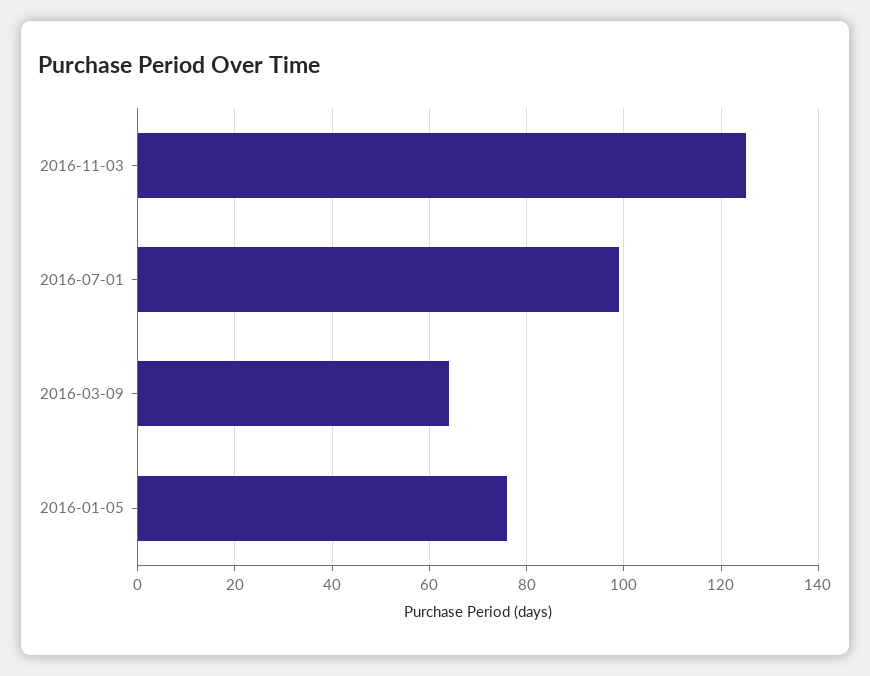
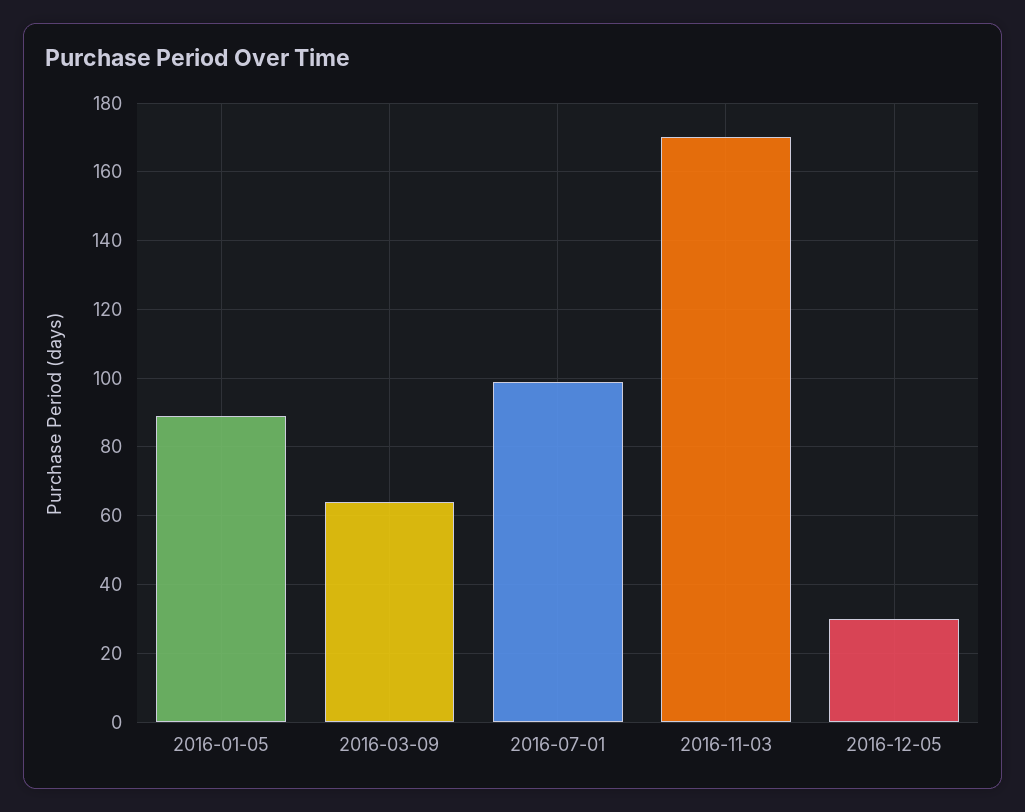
2016-11-03: 125 -> 170
2016-01-05: 75 -> 90
2016-12-05: none -> 30

